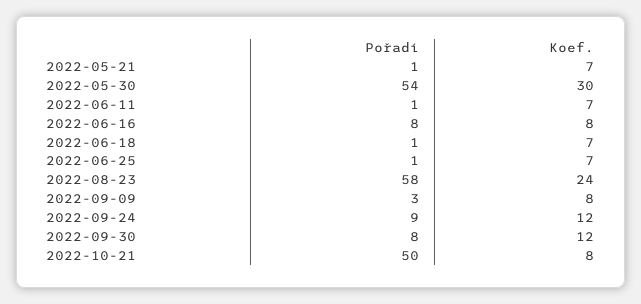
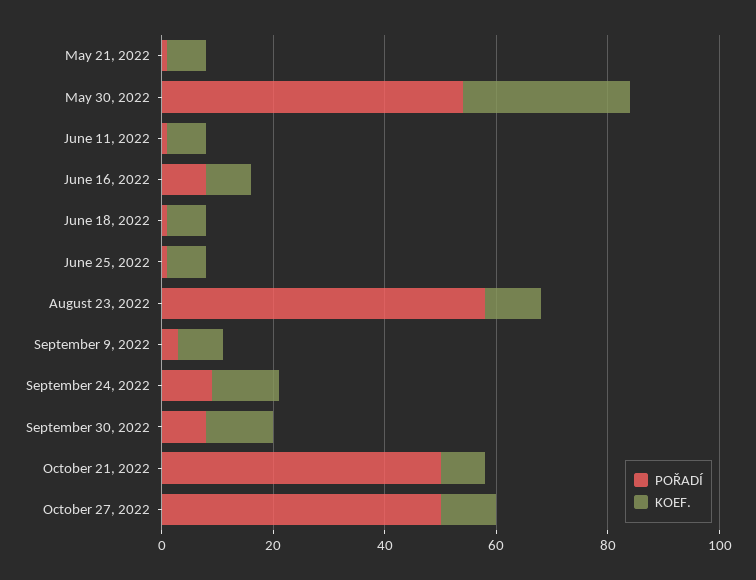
Koef., 2022-08-23: 24 -> 10
Pořadí, October 27, 2022: none -> 50
Koef., October 27, 2022: none -> 10

